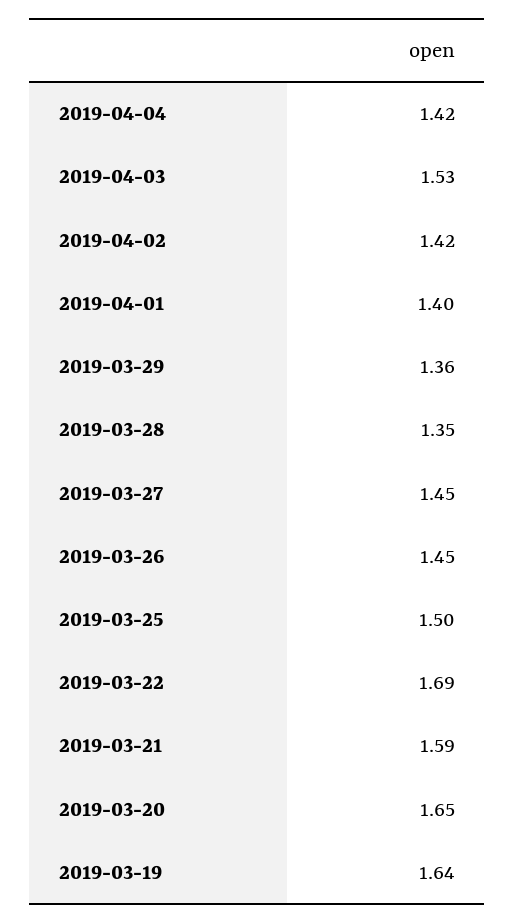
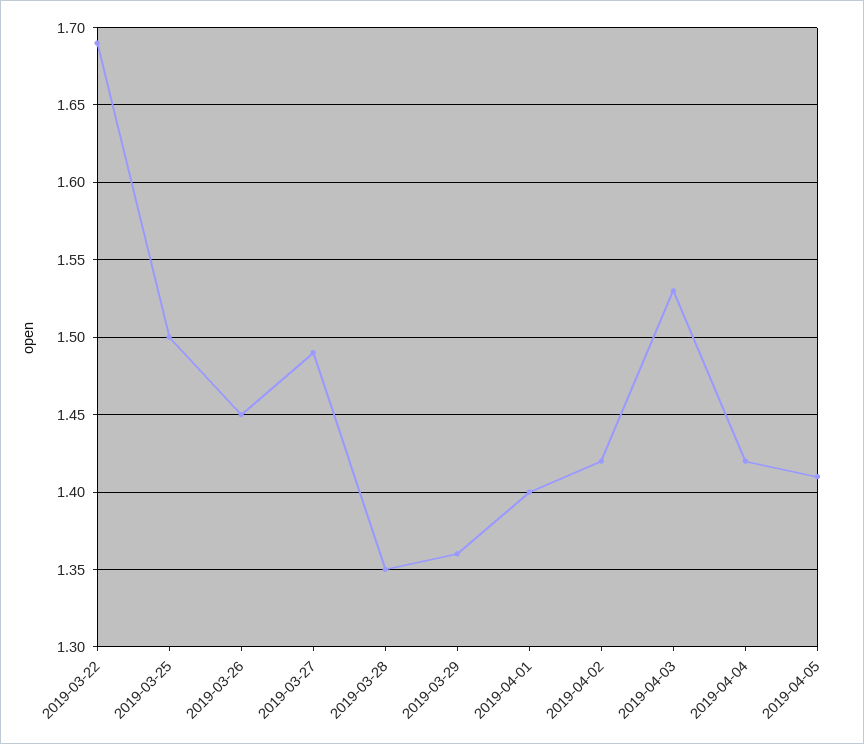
2019-03-27: 1.45 -> 1.49
2019-03-21: 1.59 -> none
2019-03-20: 1.65 -> none
2019-03-19: 1.64 -> none
2019-04-05: none -> 1.41

